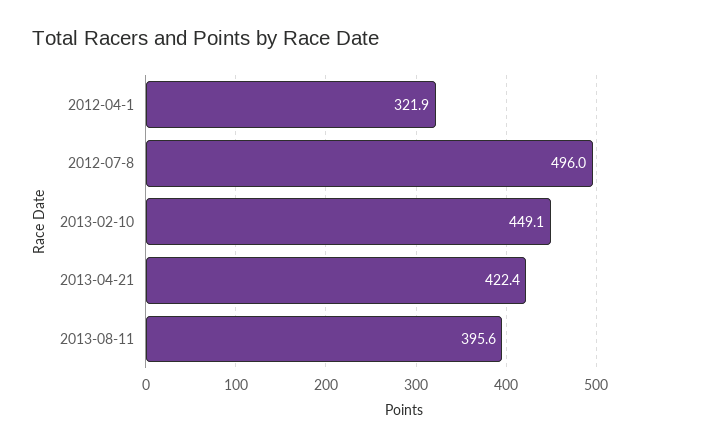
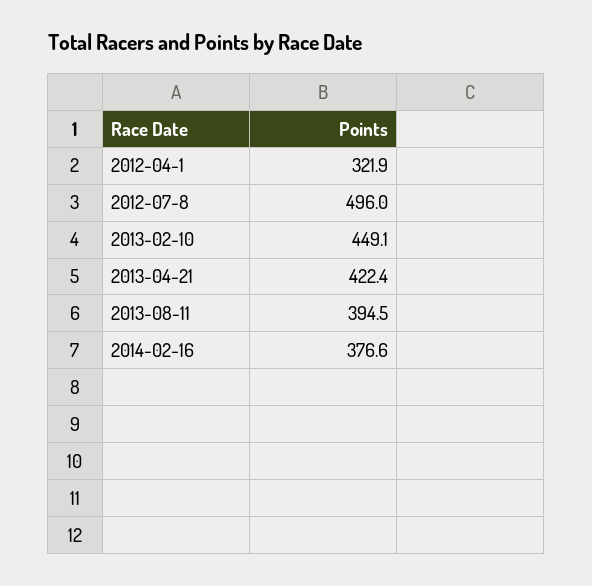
2013-08-11: 395.6 -> 394.5
2014-02-16: none -> 376.6

